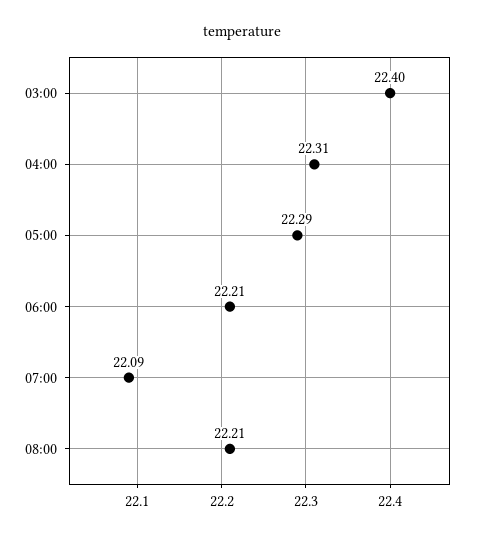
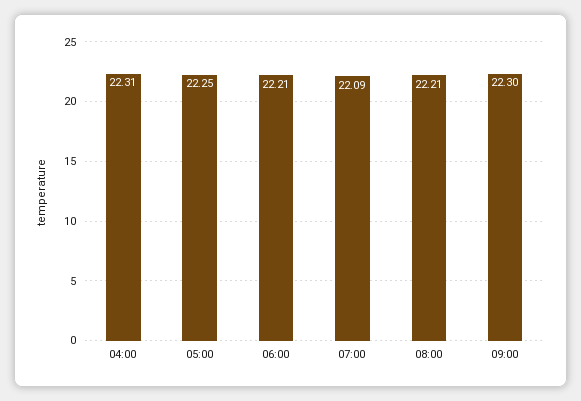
03:00: 22.4 -> none
05:00: 22.29 -> 22.25
09:00: none -> 22.3

